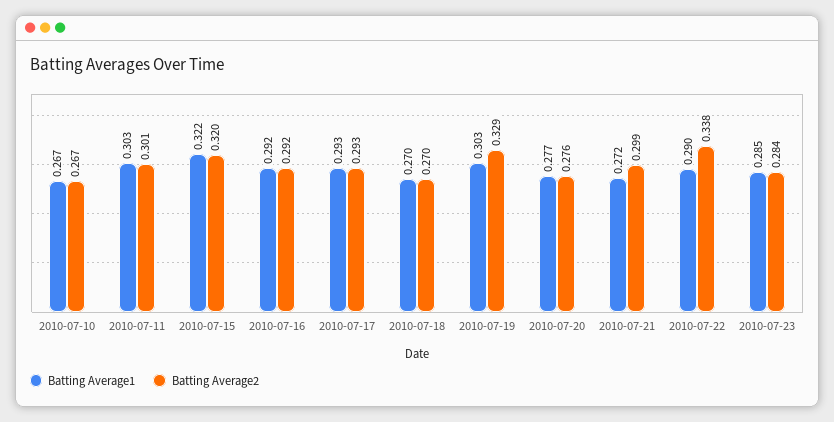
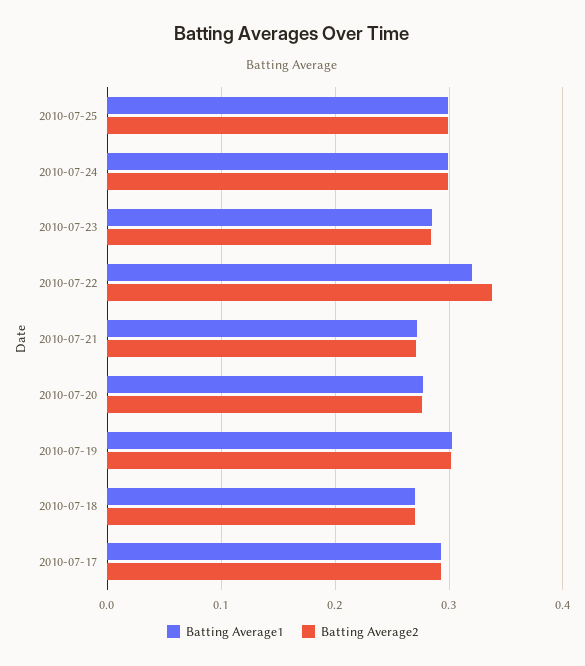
Batting Average1, 2010-07-10: 0.267 -> none
Batting Average2, 2010-07-10: 0.267 -> none
Batting Average1, 2010-07-11: 0.303 -> none
Batting Average2, 2010-07-11: 0.301 -> none
Batting Average1, 2010-07-15: 0.322 -> none
Batting Average2, 2010-07-15: 0.32 -> none
Batting Average1, 2010-07-16: 0.292 -> none
Batting Average2, 2010-07-16: 0.292 -> none
Batting Average2, 2010-07-19: 0.329 -> 0.3
Batting Average2, 2010-07-21: 0.299 -> 0.27
Batting Average1, 2010-07-22: 0.29 -> 0.32
Batting Average1, 2010-07-25: none -> 0.3
Batting Average2, 2010-07-25: none -> 0.3
Batting Average1, 2010-07-24: none -> 0.3
Batting Average2, 2010-07-24: none -> 0.3

